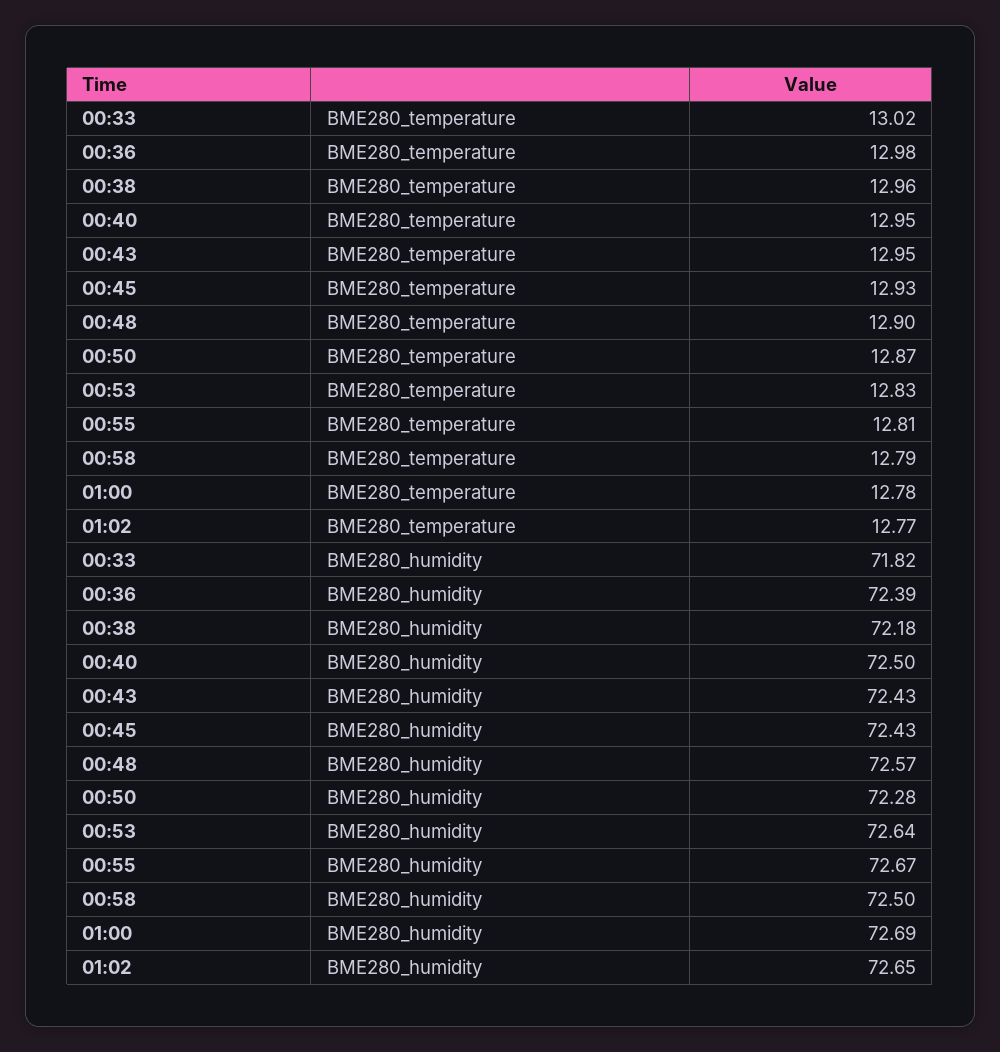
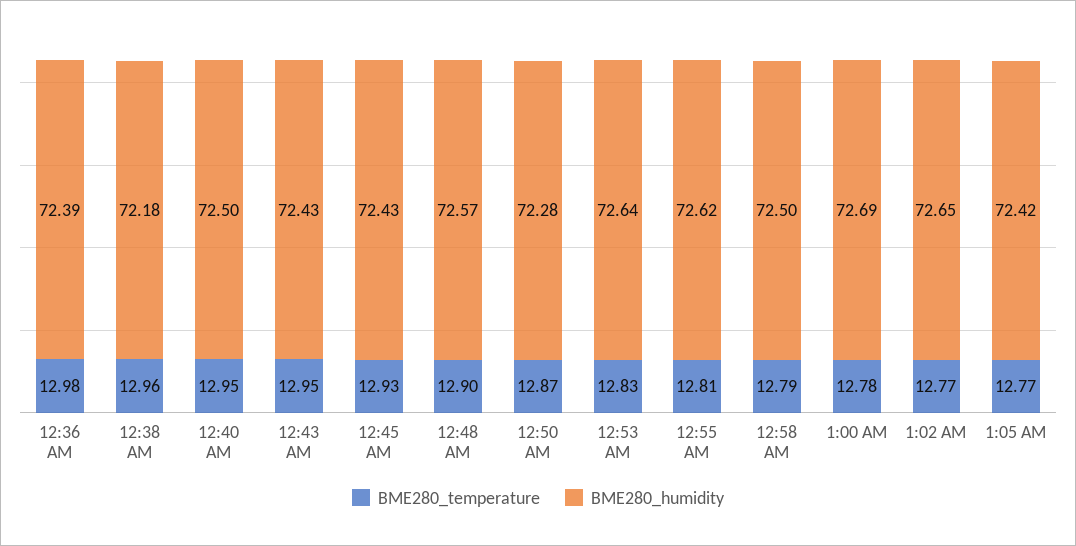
BME280_temperature, 00:33: 13.02 -> none
BME280_humidity, 00:33: 71.82 -> none
BME280_humidity, 00:55: 72.67 -> 72.62
BME280_temperature, 1:05 AM: none -> 12.77
BME280_humidity, 1:05 AM: none -> 72.42

